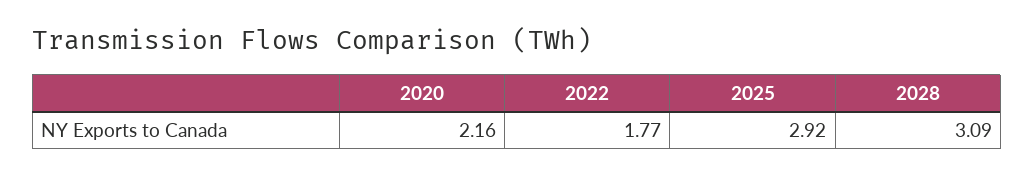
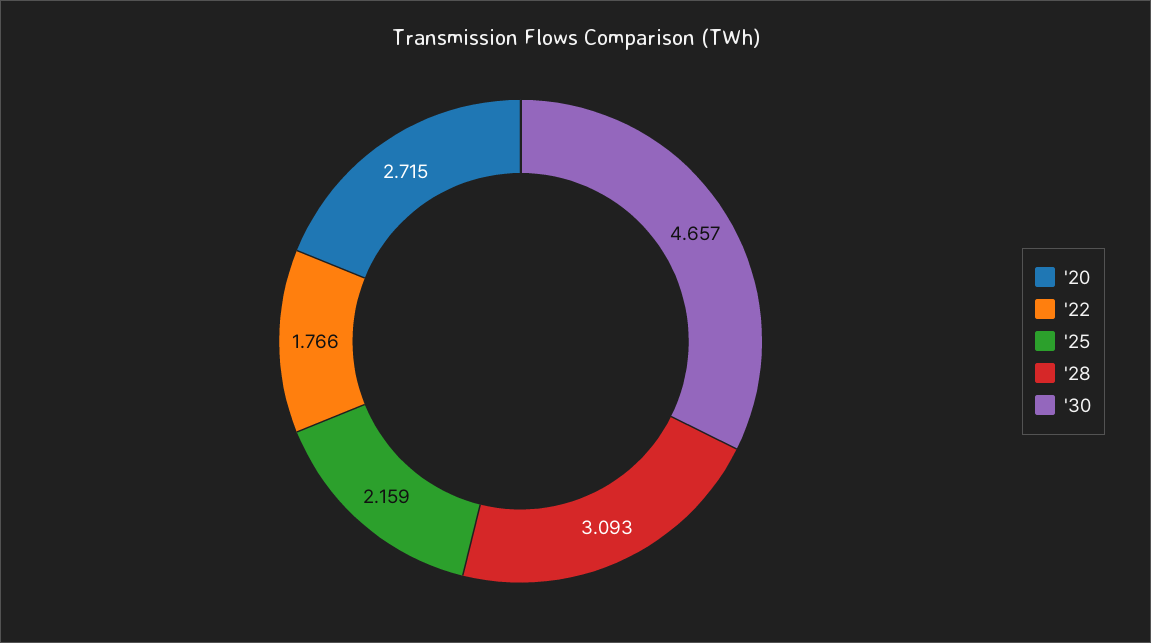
2020: 2.16 -> 2.715
2025: 2.92 -> 2.159
'30: none -> 4.657

